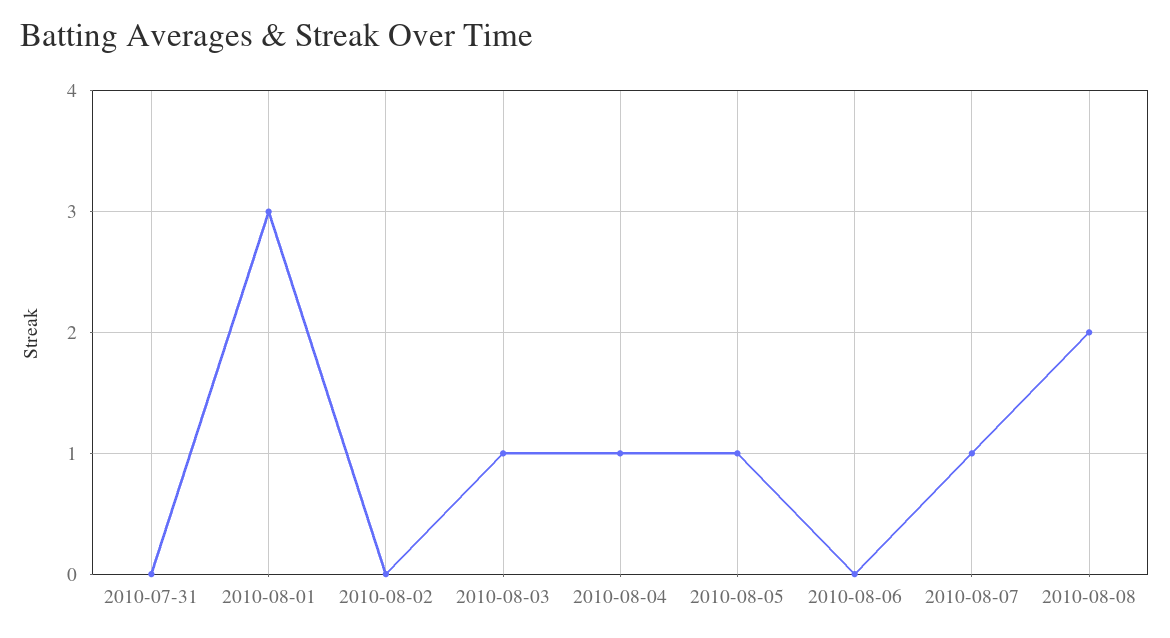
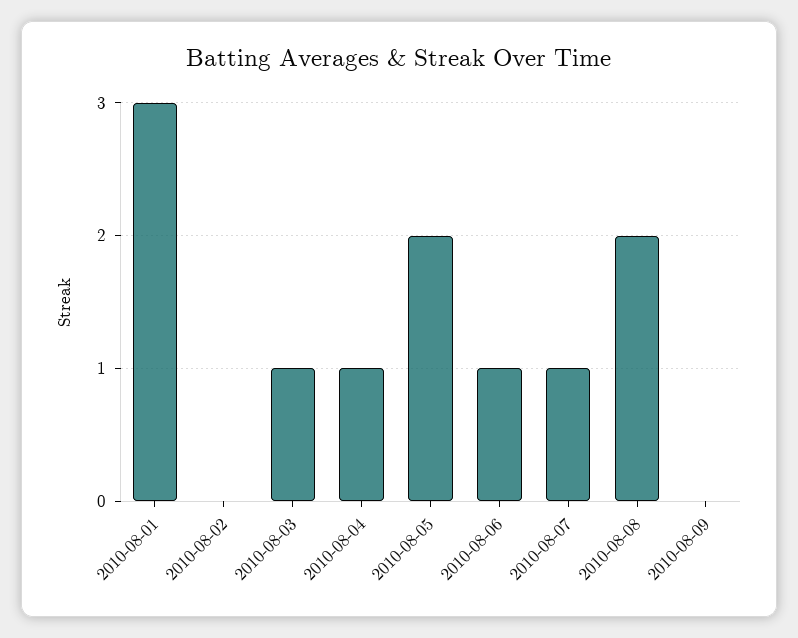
2010-07-31: 0 -> none
2010-08-05: 1 -> 2
2010-08-06: 0 -> 1
2010-08-09: none -> 0

